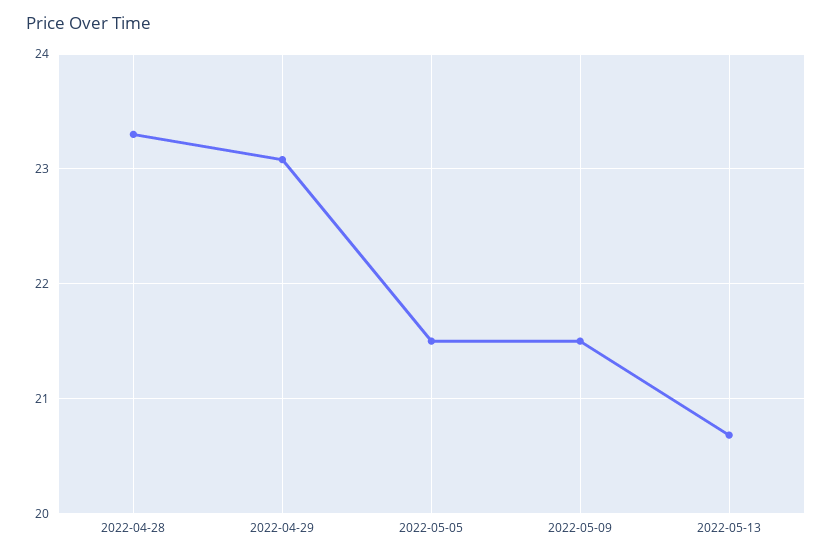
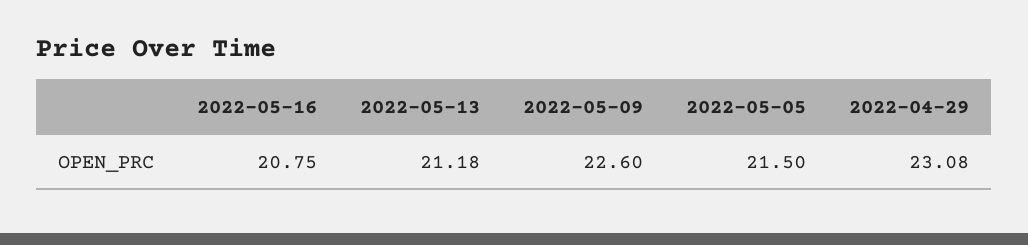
2022-04-28: 23.3 -> none
2022-05-09: 21.5 -> 22.6
2022-05-13: 20.7 -> 21.18
2022-05-16: none -> 20.75

